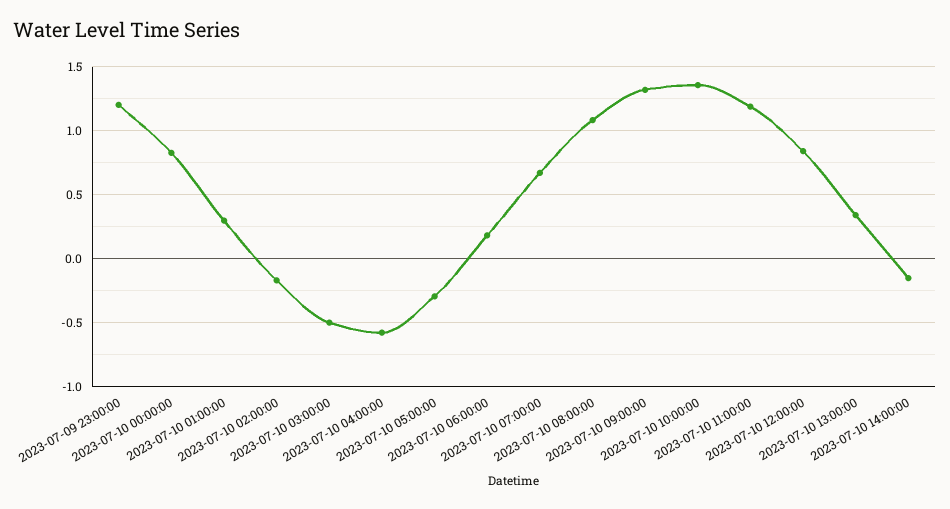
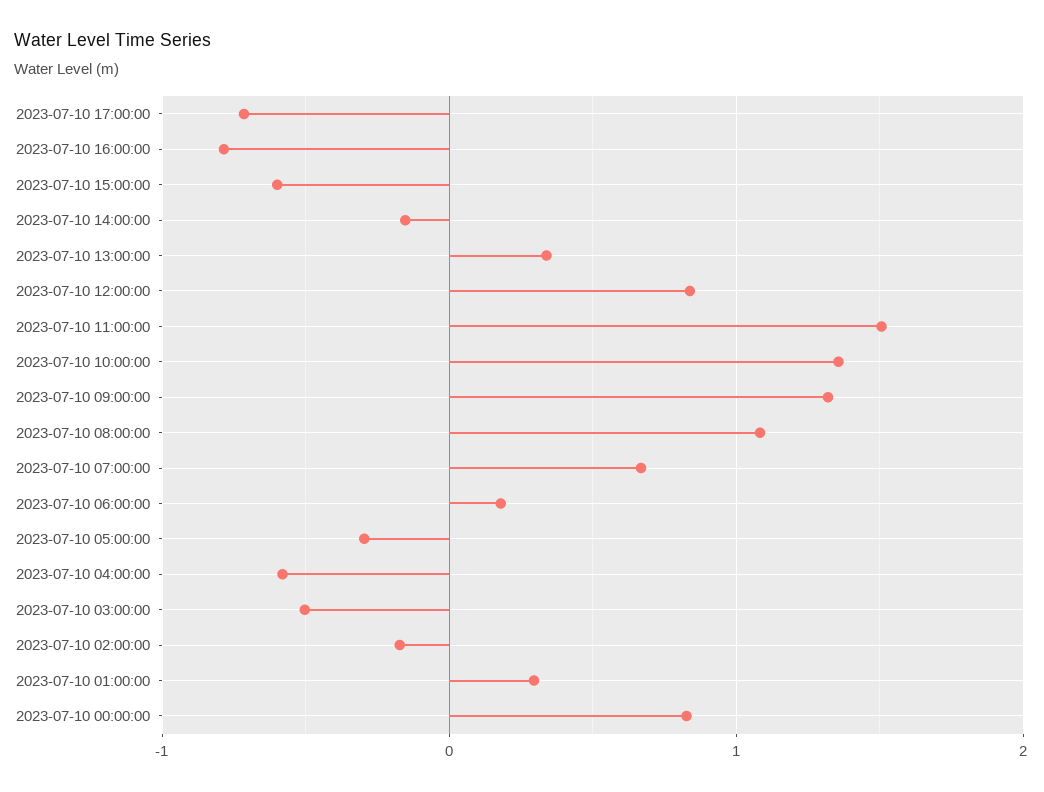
2023-07-09 23:00:00: 1.2 -> none
2023-07-10 11:00:00: 1.2 -> 1.5
2023-07-10 17:00:00: none -> -0.7
2023-07-10 16:00:00: none -> -0.8
2023-07-10 15:00:00: none -> -0.6

